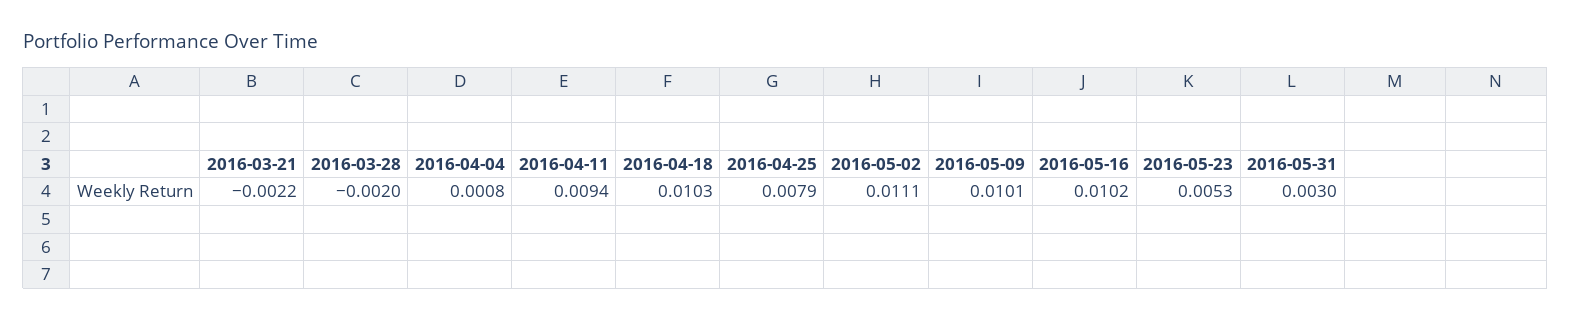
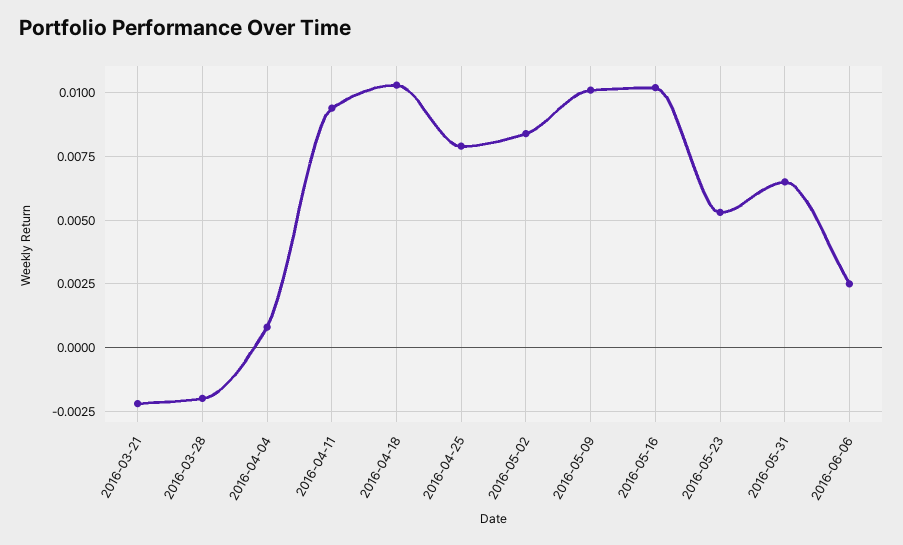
2016-05-02: 0.0111 -> 0.0085
2016-05-31: 0.003 -> 0.0065
2016-06-06: none -> 0.0025

